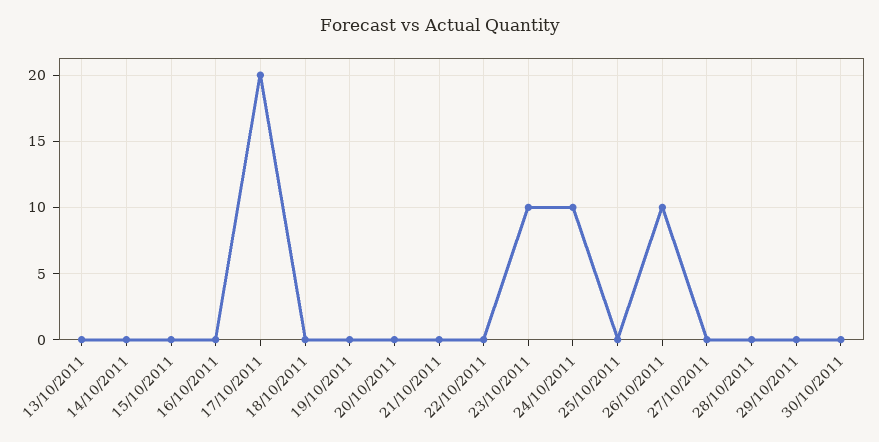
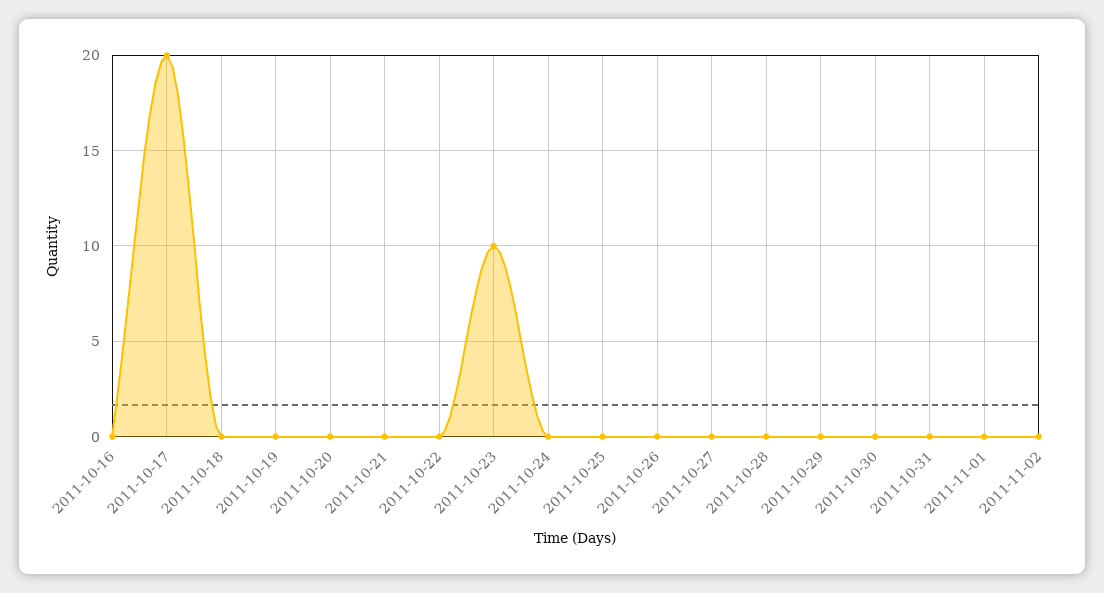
13/10/2011: 0 -> none
14/10/2011: 0 -> none
15/10/2011: 0 -> none
24/10/2011: 10 -> 0
26/10/2011: 10 -> 0
2011-10-31: none -> 0
2011-11-01: none -> 0
2011-11-02: none -> 0

